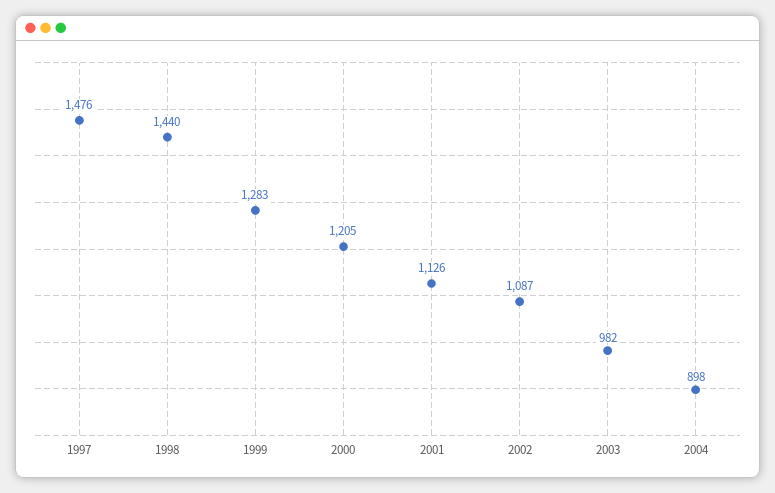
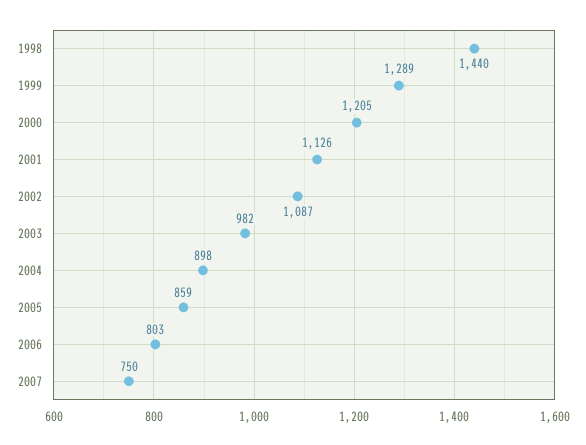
1997: 1476 -> none
1999: 1283 -> 1289
2005: none -> 859
2006: none -> 803
2007: none -> 750

